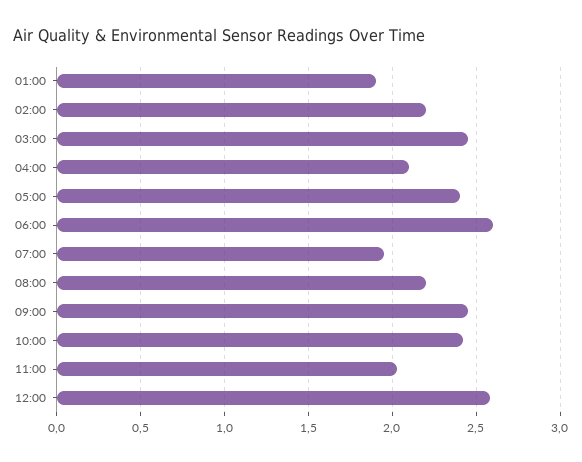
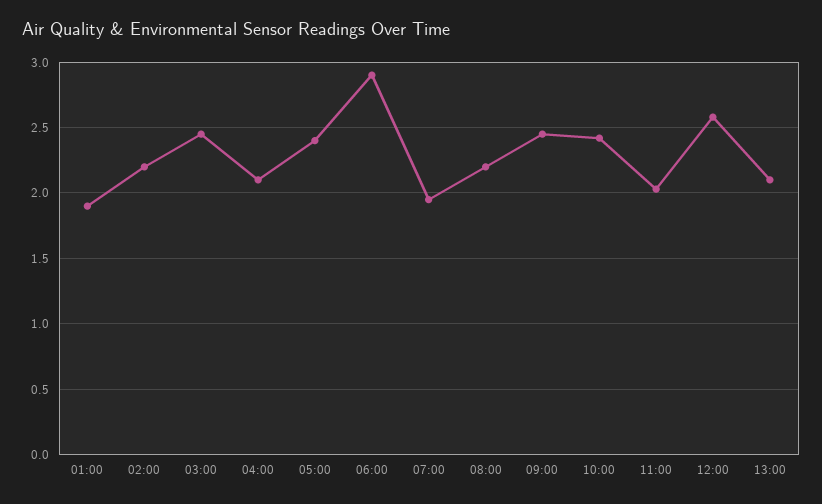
06:00: 2.6 -> 2.9
13:00: none -> 2.1

